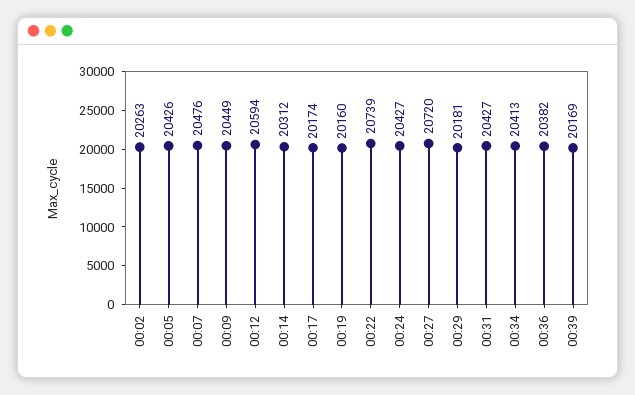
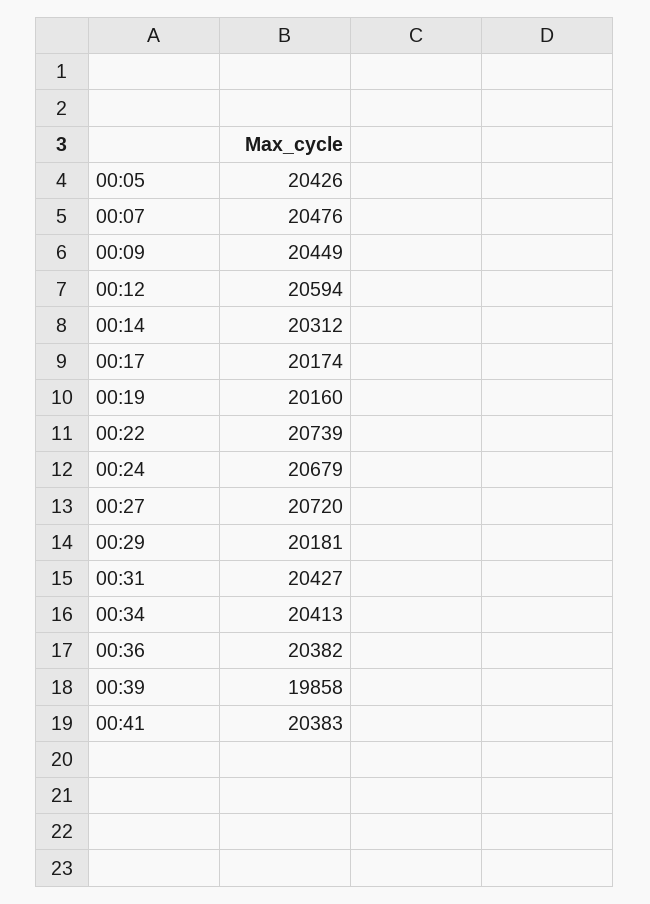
00:02: 20263 -> none
00:24: 20427 -> 20679
00:39: 20169 -> 19858
00:41: none -> 20383

